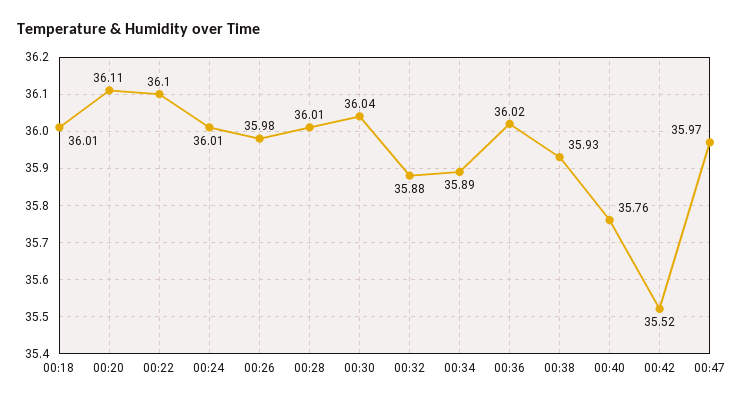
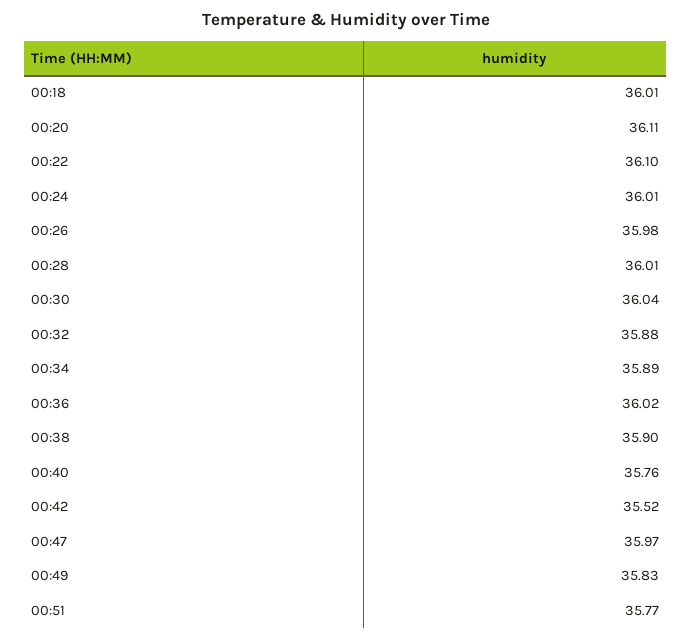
00:38: 35.93 -> 35.9
00:49: none -> 35.83
00:51: none -> 35.77

